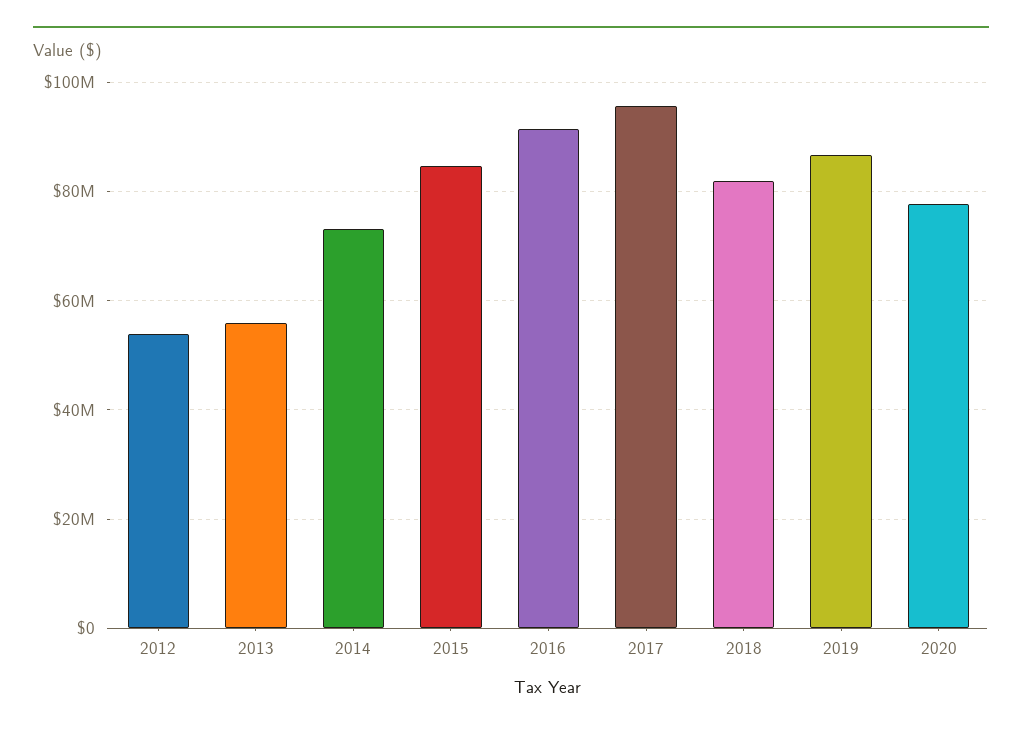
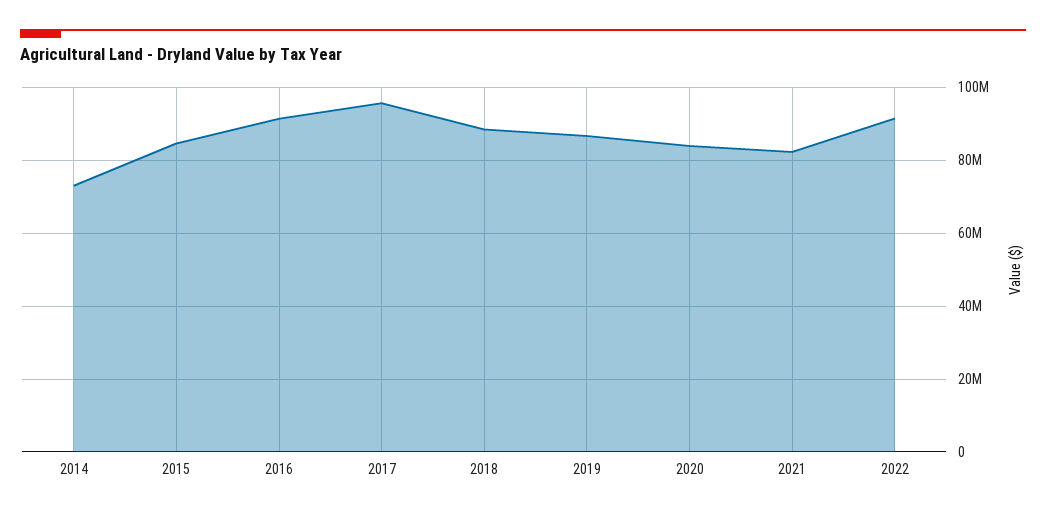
2012: 54000000 -> none
2013: 56000000 -> none
2018: 82000000 -> 88000000
2020: 78000000 -> 84000000
2021: none -> 82000000
2022: none -> 92000000

